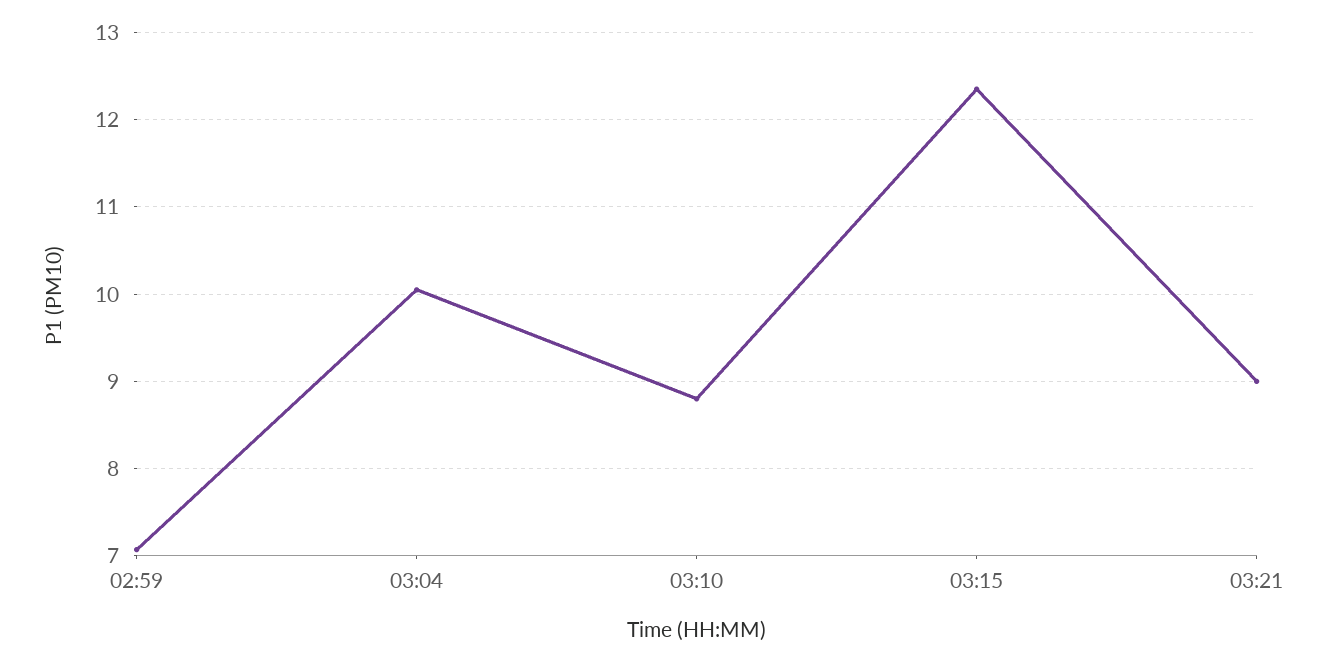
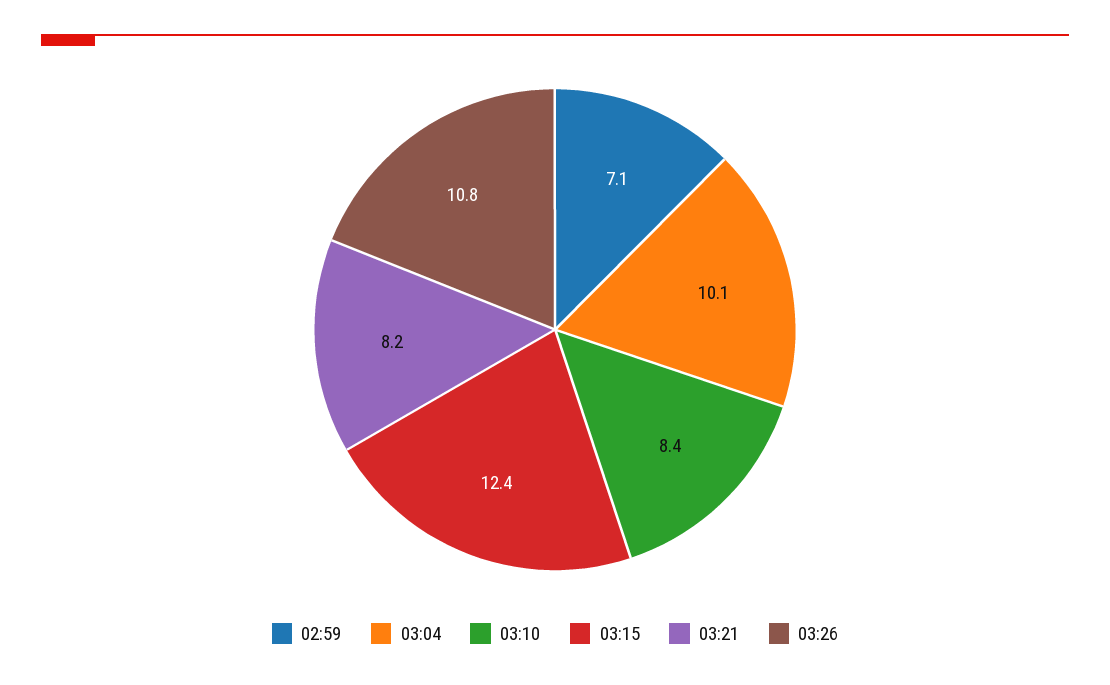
03:10: 8.8 -> 8.4
03:21: 9 -> 8.2
03:26: none -> 10.8

